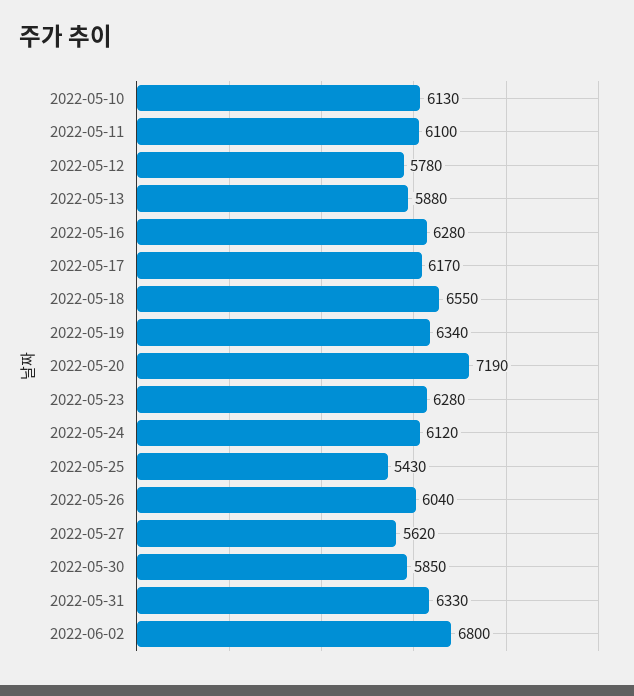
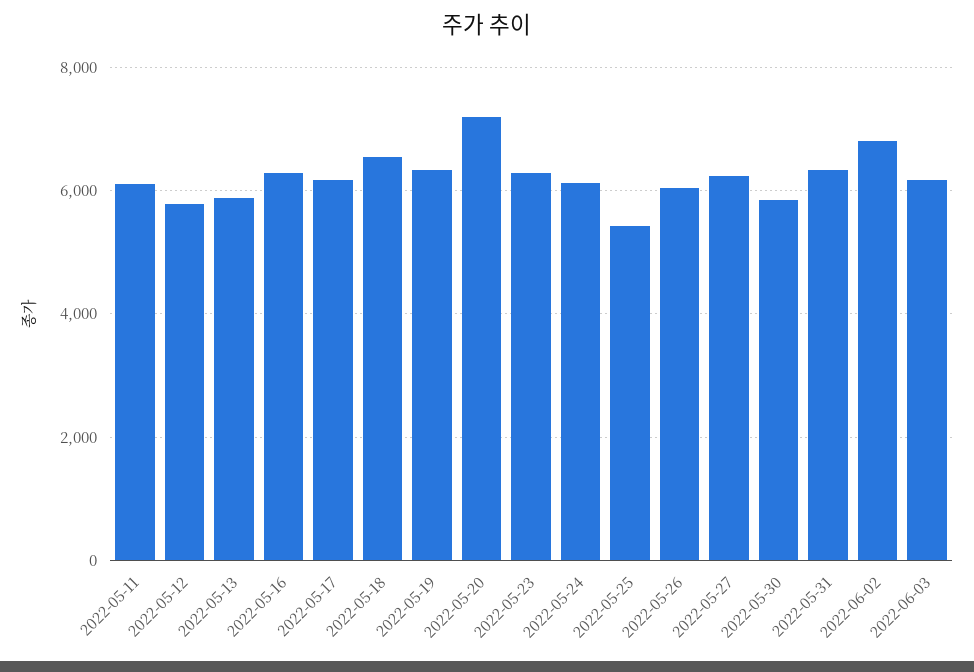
2022-05-10: 6130 -> none
2022-05-27: 5620 -> 6200
2022-06-03: none -> 6200

